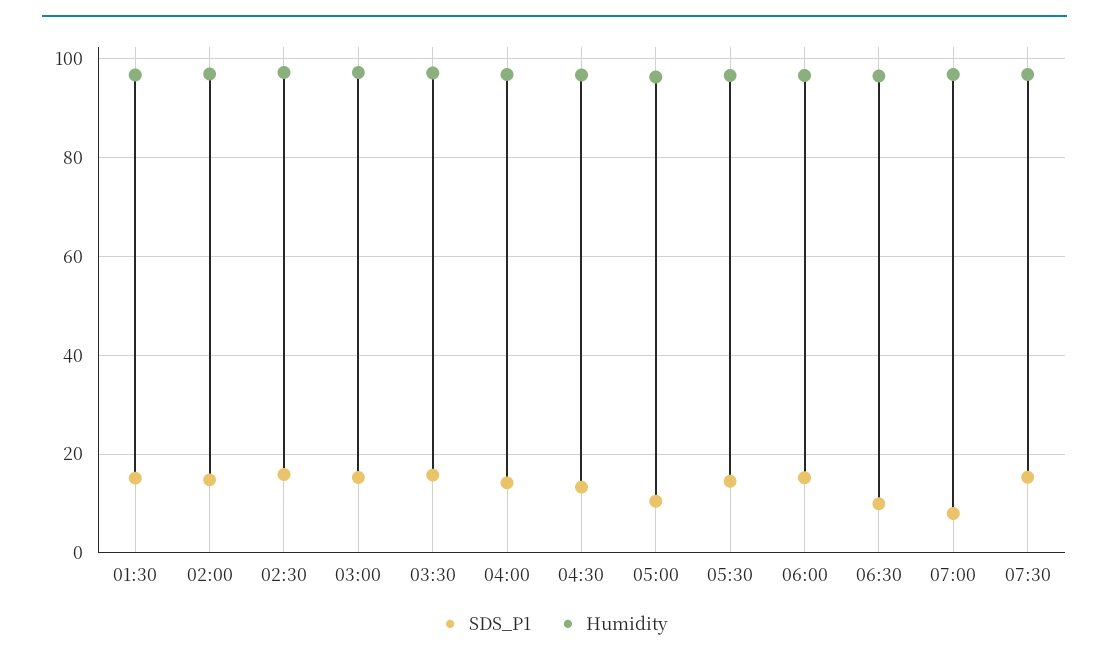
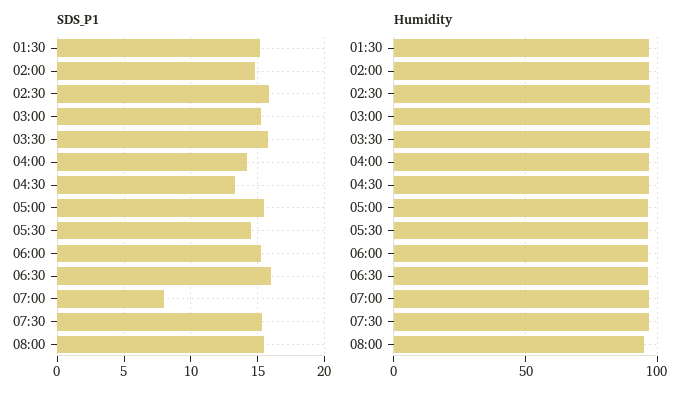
SDS_P1, 05:00: 10 -> 15.5
SDS_P1, 06:30: 10 -> 16
SDS_P1, 08:00: none -> 15.5
Humidity, 08:00: none -> 95

